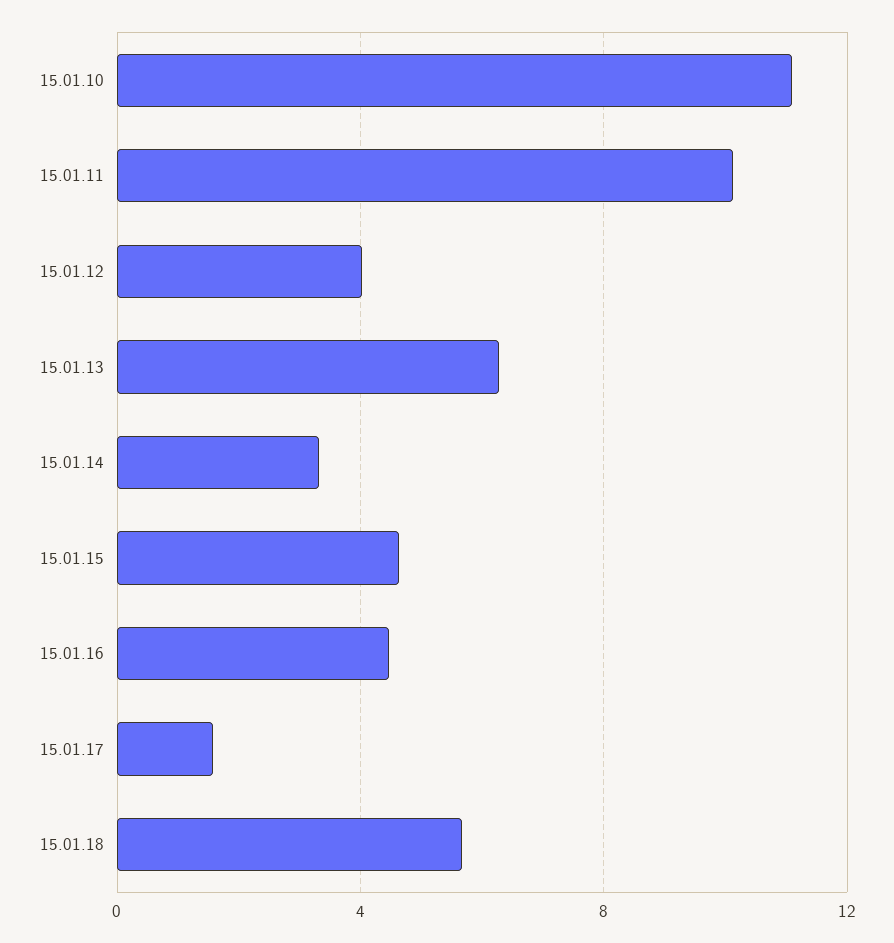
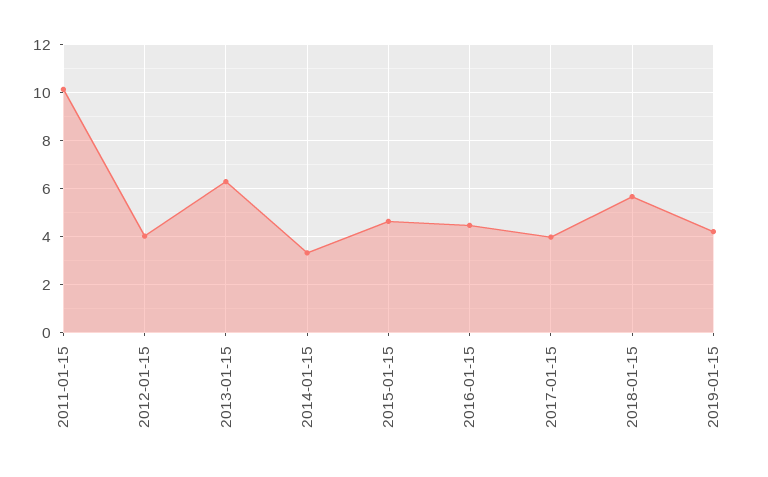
15.01.10: 11 -> none
15.01.17: 1.5 -> 4
2019-01-15: none -> 4.25

